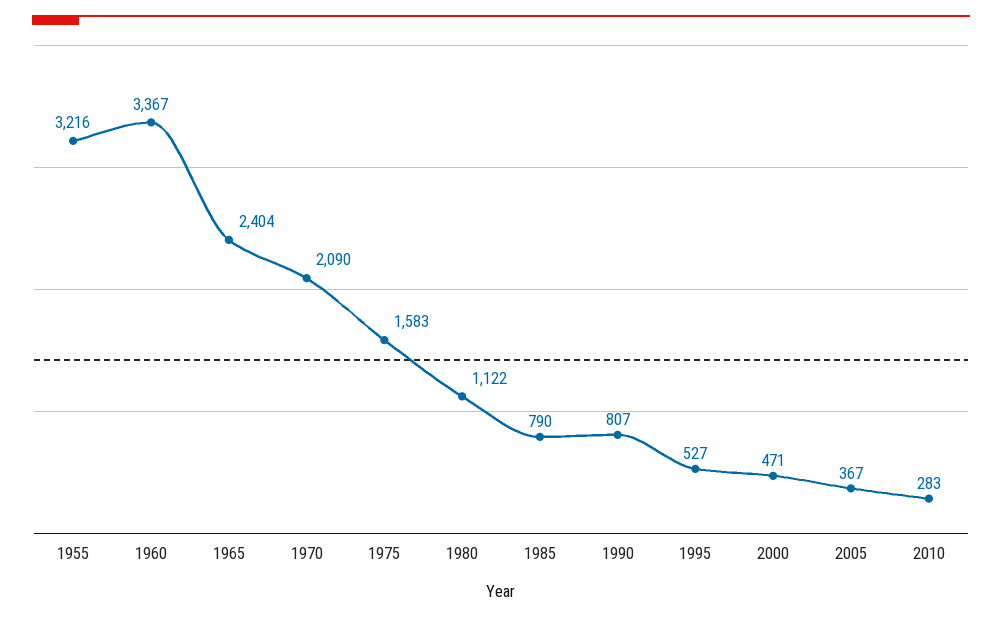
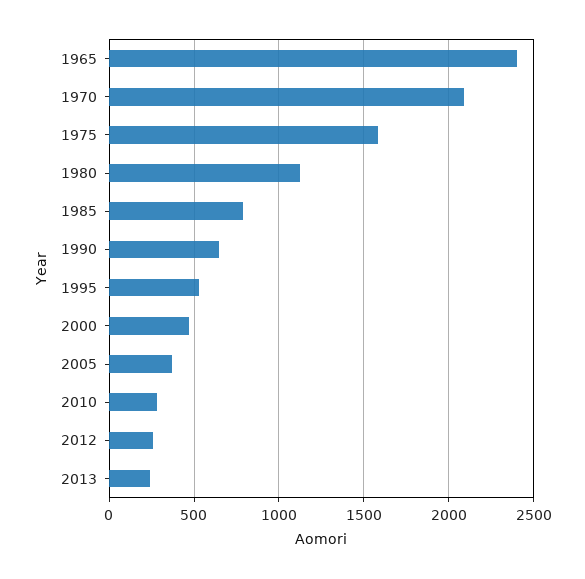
1955: 3216 -> none
1960: 3367 -> none
1990: 807 -> 650
2012: none -> 250
2013: none -> 250

